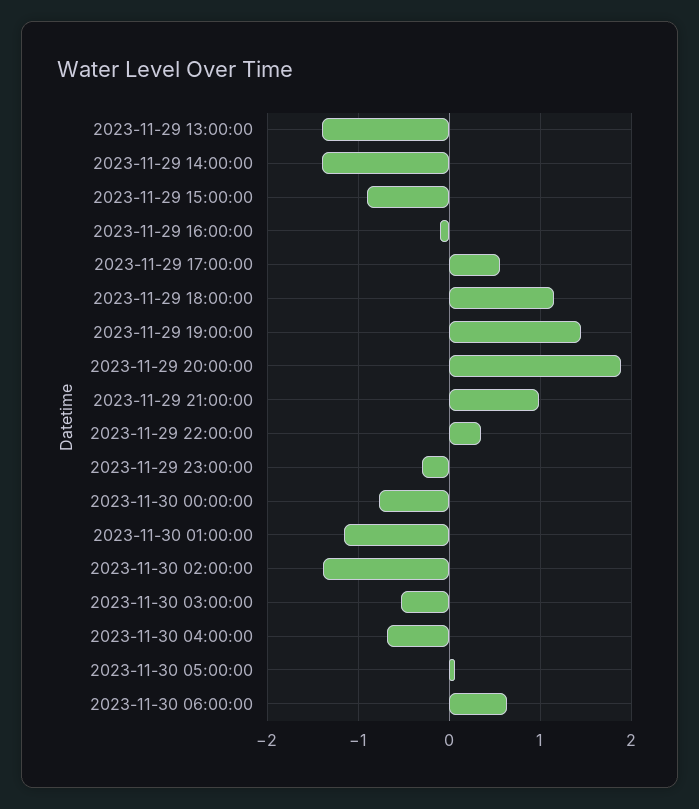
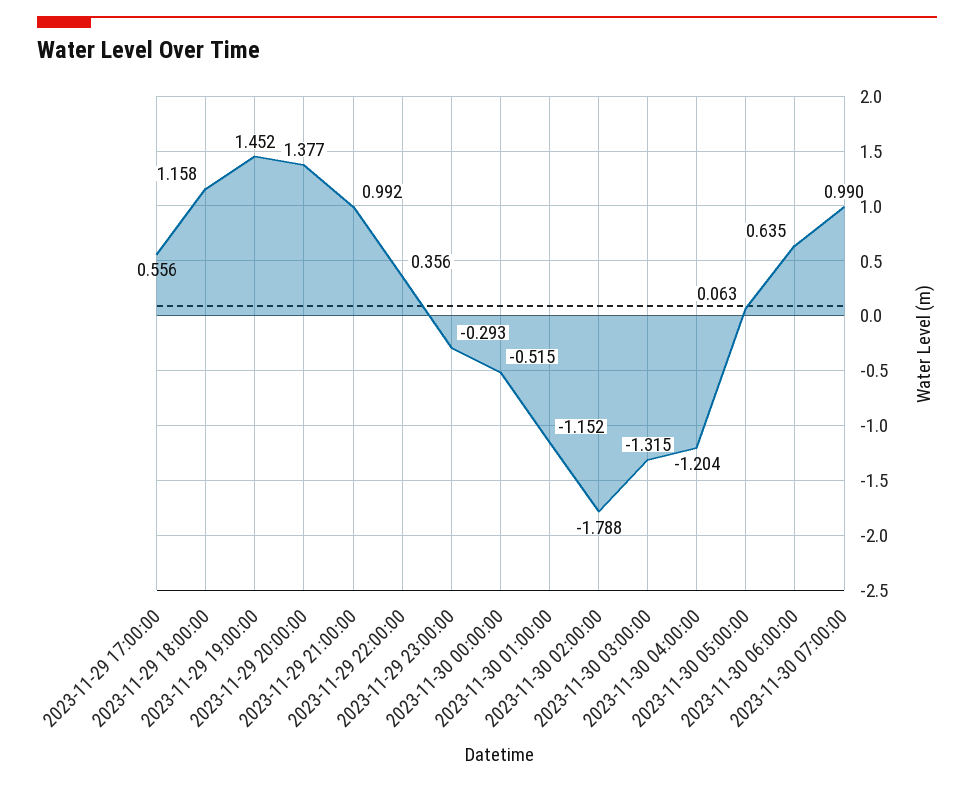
2023-11-29 13:00:00: -1.4 -> none
2023-11-29 14:00:00: -1.4 -> none
2023-11-29 15:00:00: -0.9 -> none
2023-11-29 16:00:00: -0.1 -> none
2023-11-29 20:00:00: 1.9 -> 1.377
2023-11-30 00:00:00: -0.8 -> -0.515
2023-11-30 02:00:00: -1.4 -> -1.788
2023-11-30 03:00:00: -0.5 -> -1.315
2023-11-30 04:00:00: -0.7 -> -1.204
2023-11-30 07:00:00: none -> 0.99

